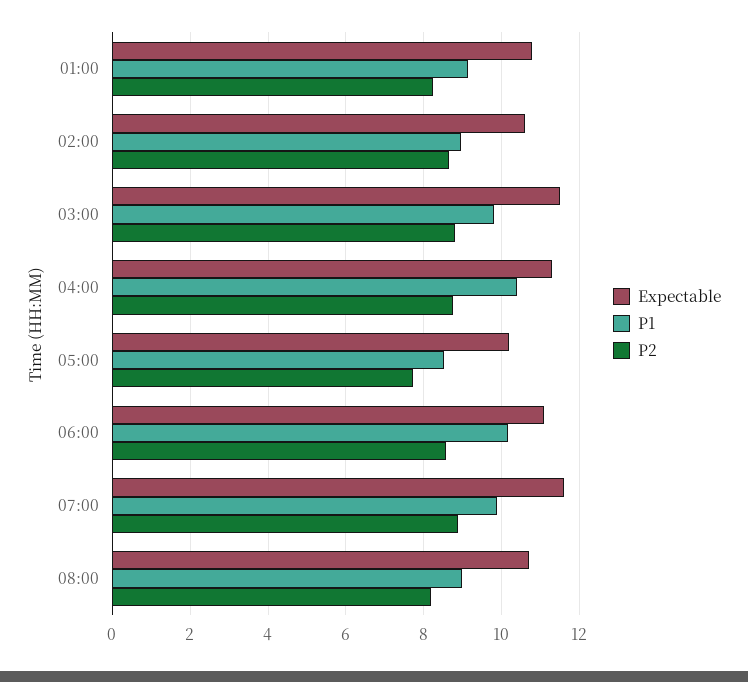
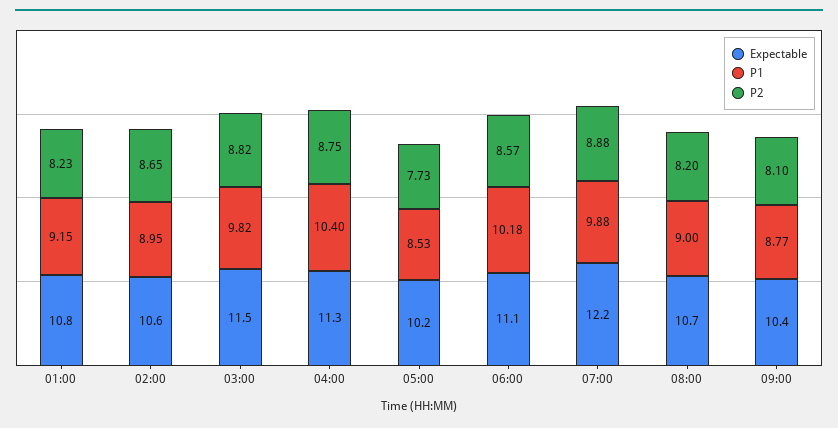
Expectable, 07:00: 11.6 -> 12.2
Expectable, 09:00: none -> 10.4
P1, 09:00: none -> 8.77
P2, 09:00: none -> 8.1

